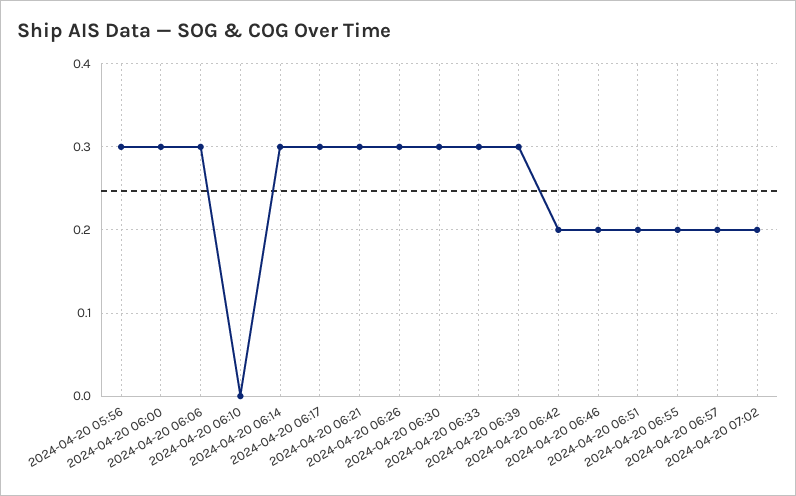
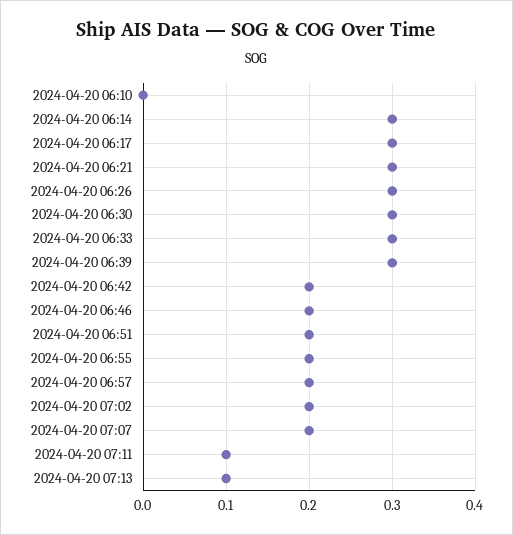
2024-04-20 05:56: 0.3 -> none
2024-04-20 06:00: 0.3 -> none
2024-04-20 06:06: 0.3 -> none
2024-04-20 07:07: none -> 0.2
2024-04-20 07:11: none -> 0.1
2024-04-20 07:13: none -> 0.1

